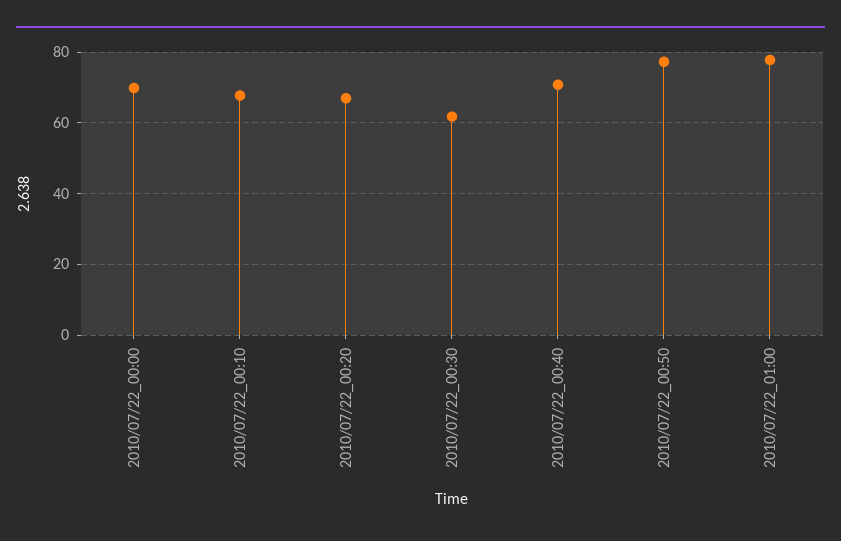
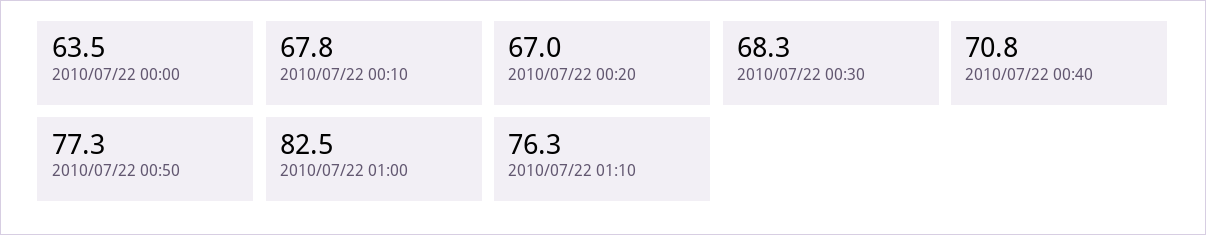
2010/07/22_00:00: 70 -> 63.5
2010/07/22_00:30: 62 -> 68.3
2010/07/22_01:00: 78 -> 82.5
2010/07/22 01:10: none -> 76.3

